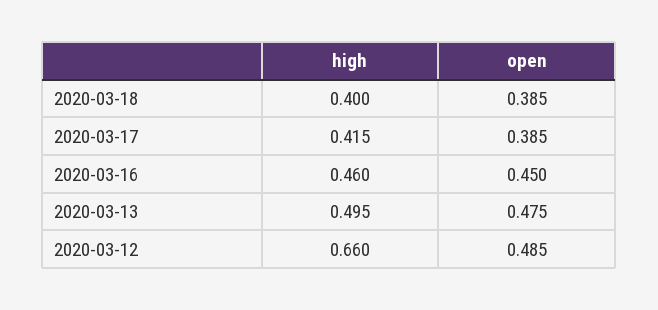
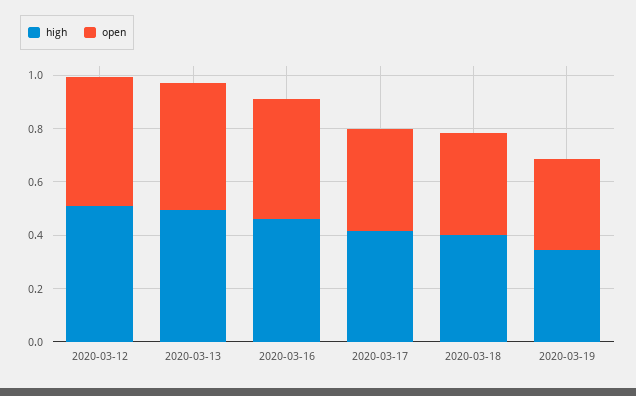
high, 2020-03-12: 0.66 -> 0.5
high, 2020-03-19: none -> 0.35
open, 2020-03-19: none -> 0.35

